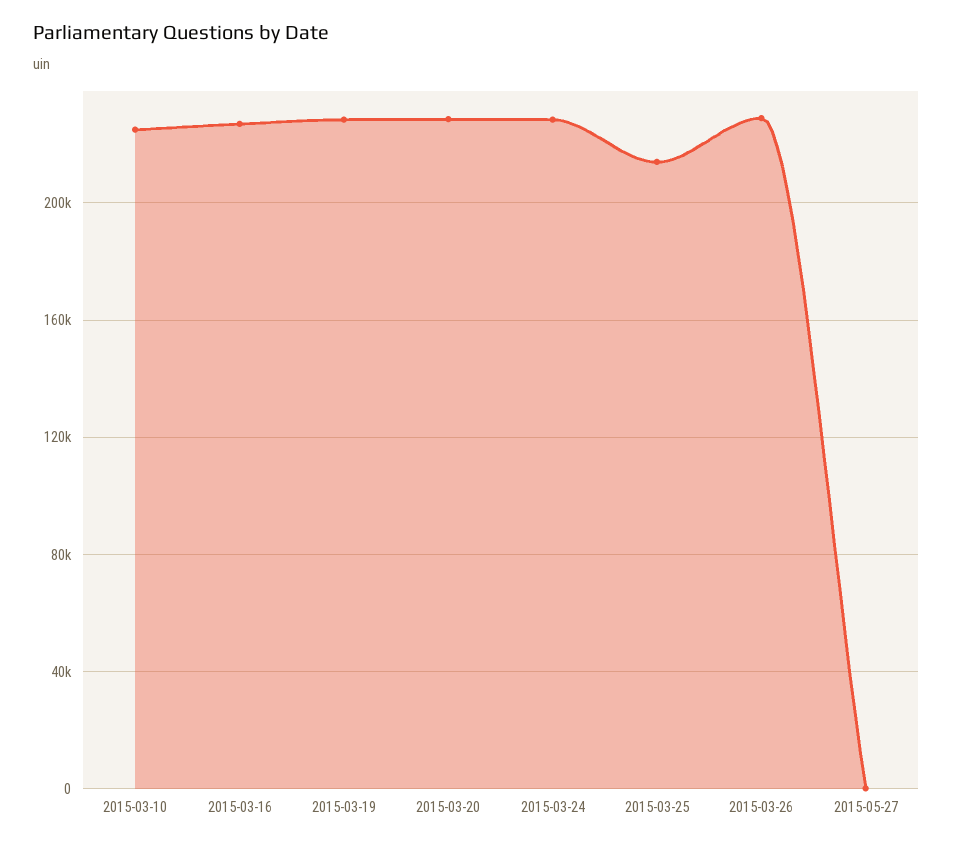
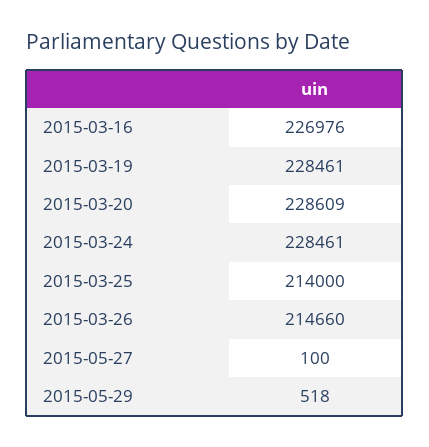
2015-03-10: 225000 -> none
2015-03-26: 230000 -> 214660
2015-05-29: none -> 518

